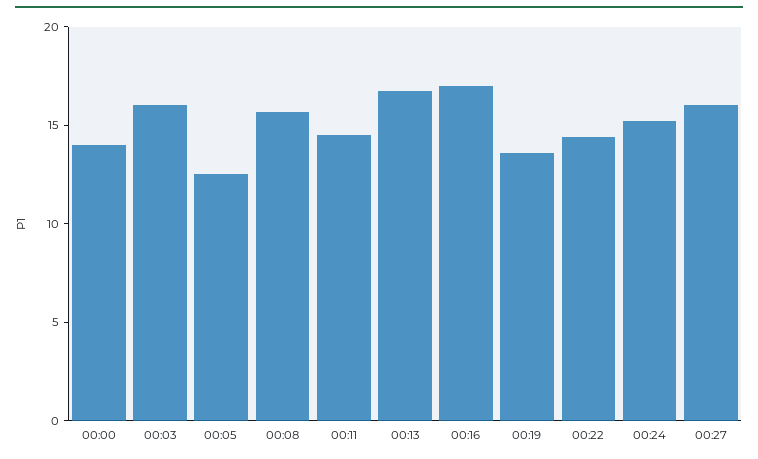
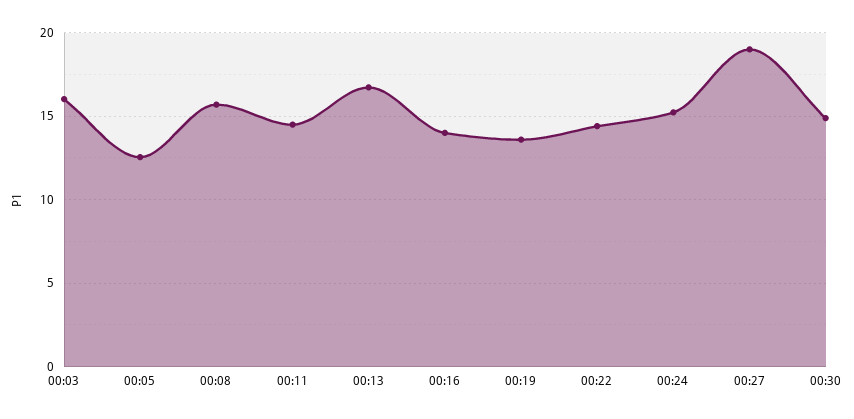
00:00: 14 -> none
00:16: 17 -> 14
00:27: 16 -> 19
00:30: none -> 15

